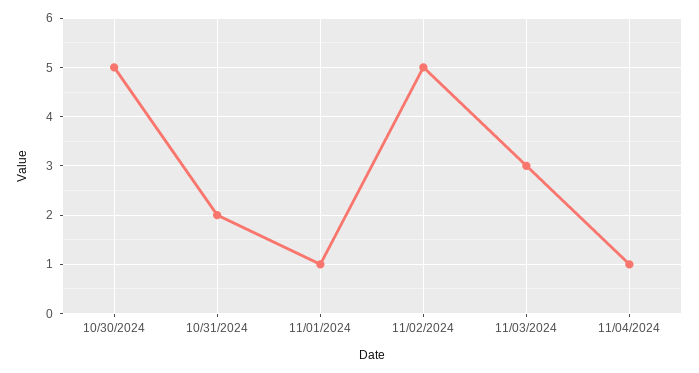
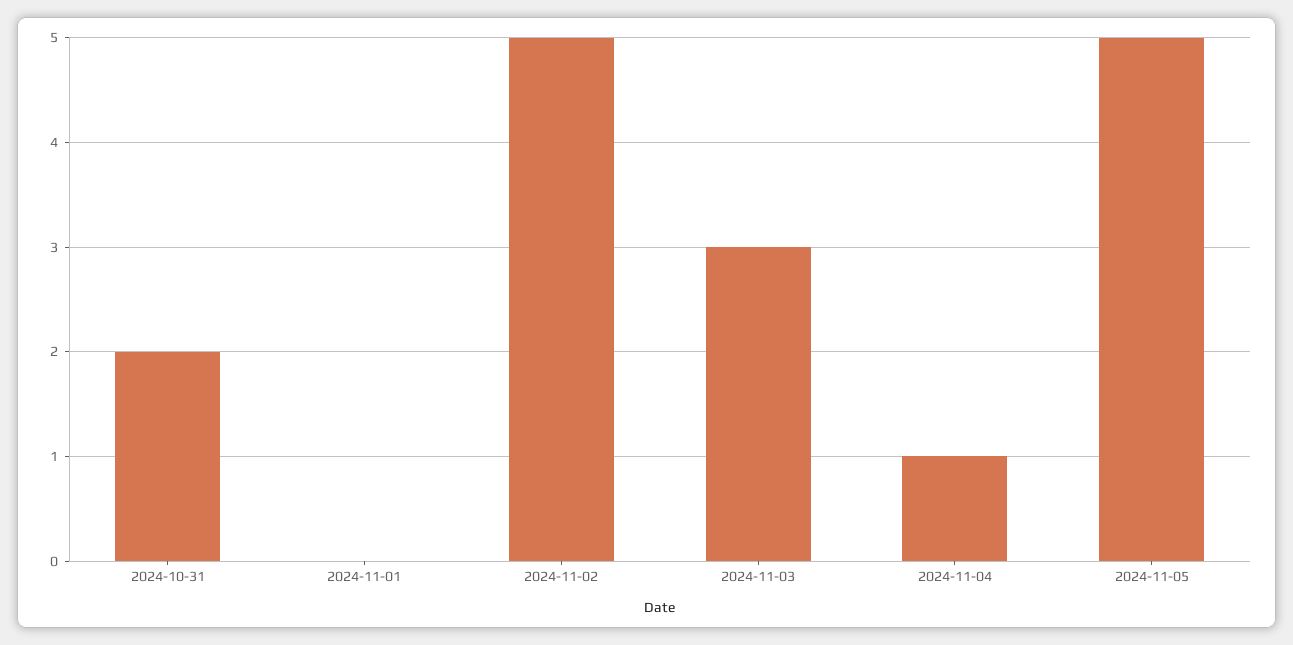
10/30/2024: 5 -> none
11/01/2024: 1 -> 0
2024-11-05: none -> 5

